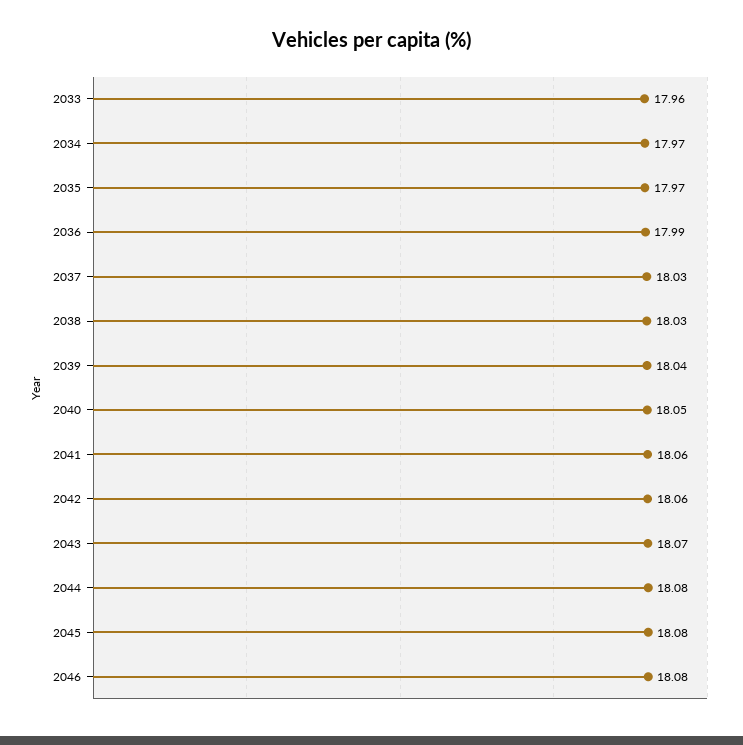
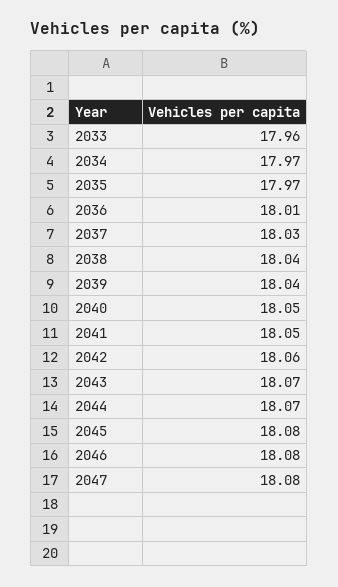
2036: 17.99 -> 18.01
2038: 18.03 -> 18.04
2041: 18.06 -> 18.05
2044: 18.08 -> 18.07
2047: none -> 18.08

